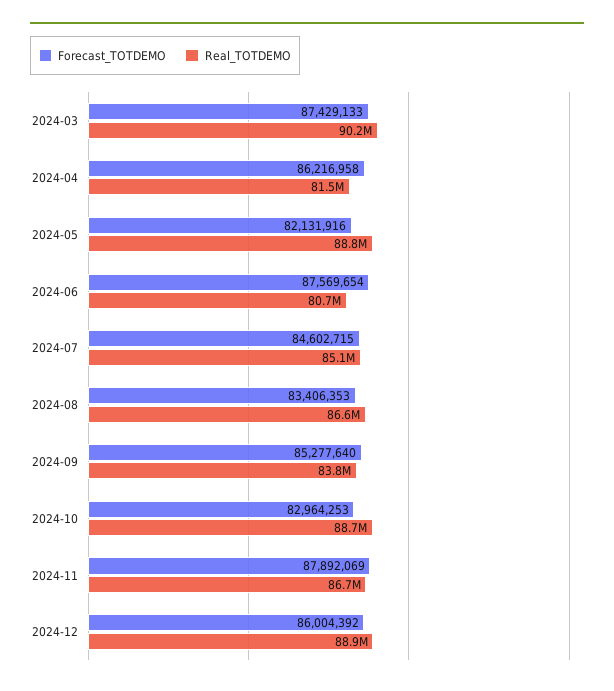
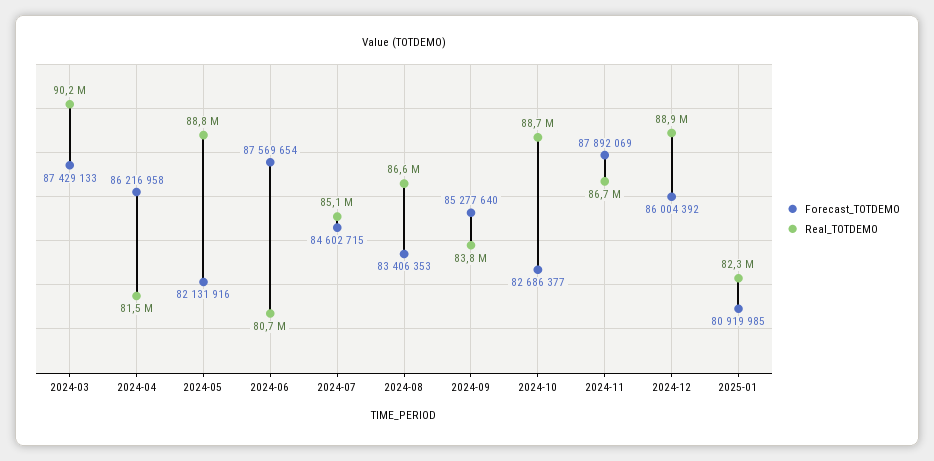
Forecast_TOTDEMO, 2024-10: 82964253 -> 82686377
Forecast_TOTDEMO, 2025-01: none -> 80919985
Real_TOTDEMO, 2025-01: none -> 82300000

